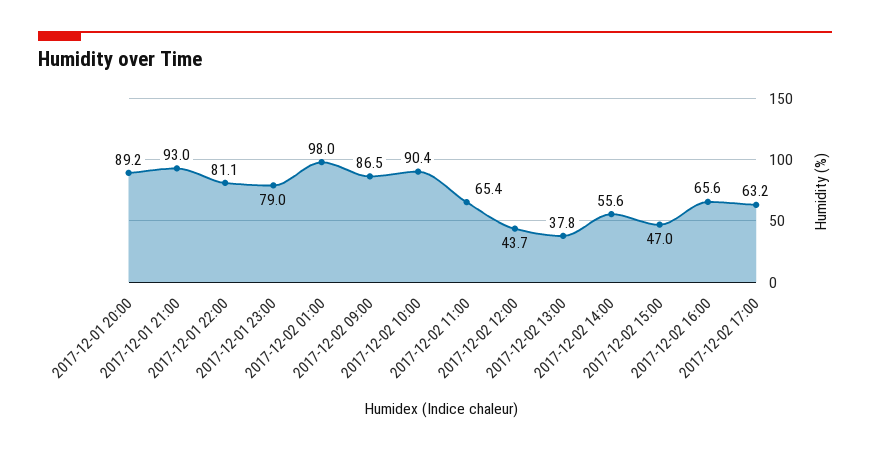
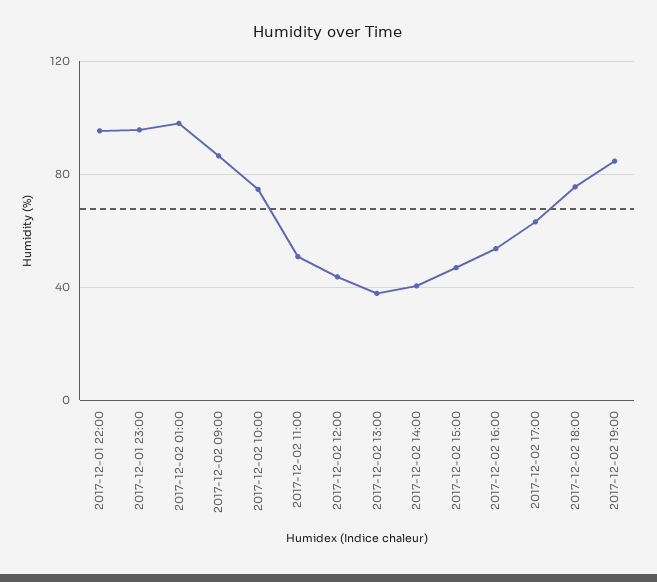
2017-12-01 20:00: 89.2 -> none
2017-12-01 21:00: 93 -> none
2017-12-01 22:00: 81.1 -> 95
2017-12-01 23:00: 79 -> 95
2017-12-02 10:00: 90.4 -> 75
2017-12-02 11:00: 65.4 -> 50
2017-12-02 14:00: 55.6 -> 40
2017-12-02 16:00: 65.6 -> 55
2017-12-02 18:00: none -> 75
2017-12-02 19:00: none -> 85

